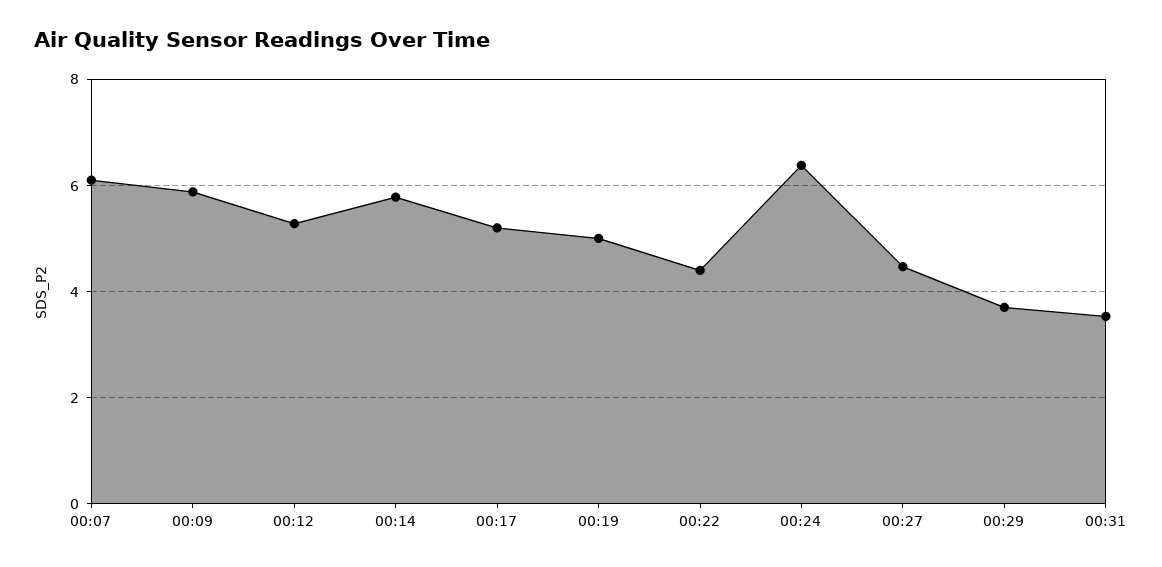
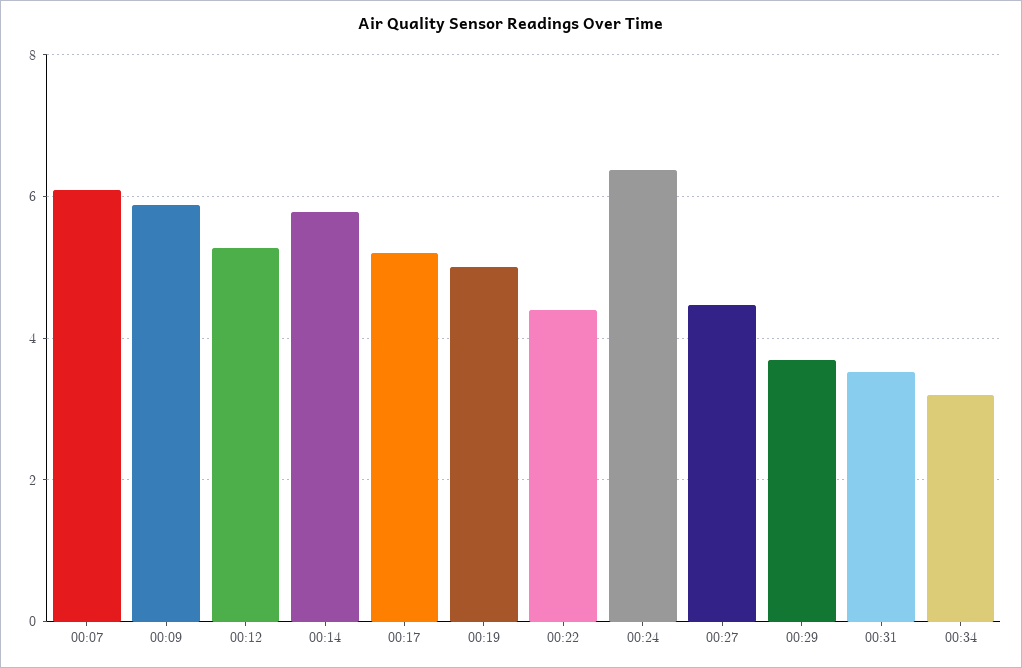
00:34: none -> 3.2

